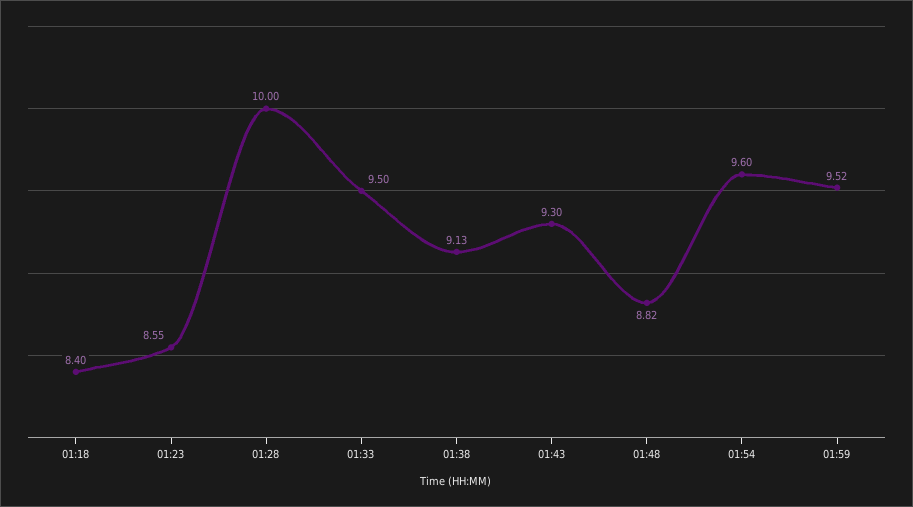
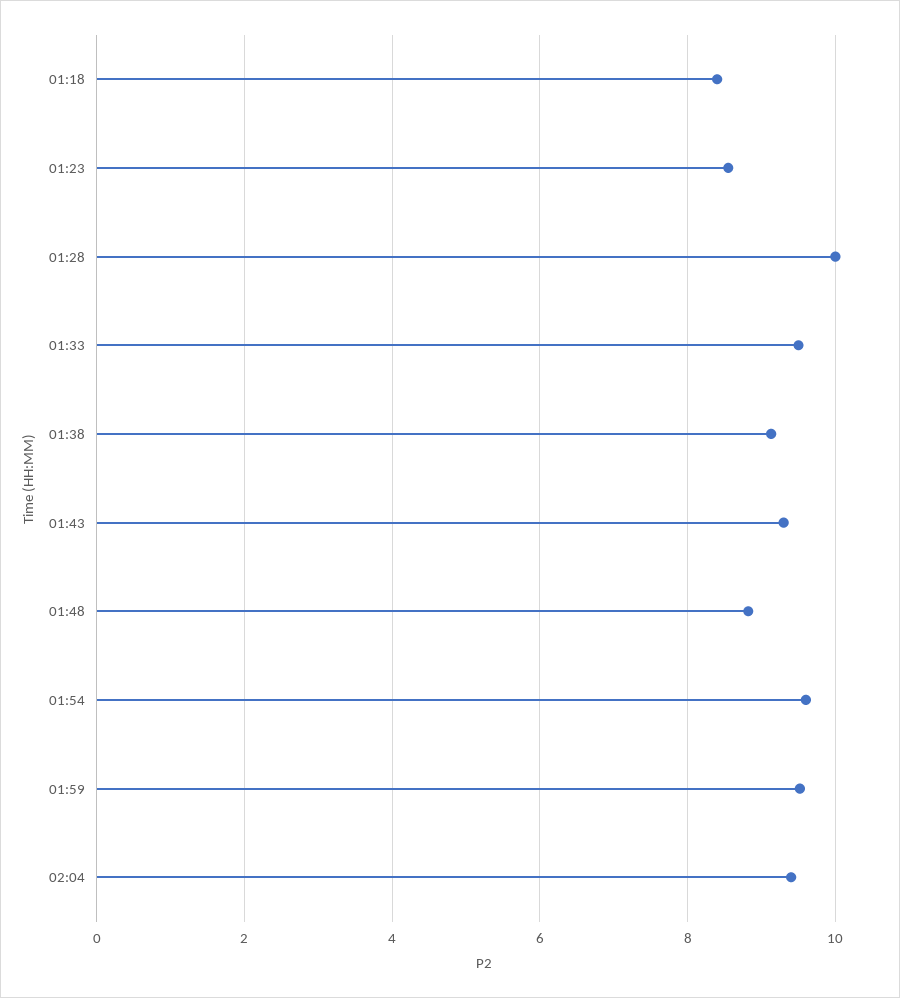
02:04: none -> 9.4

